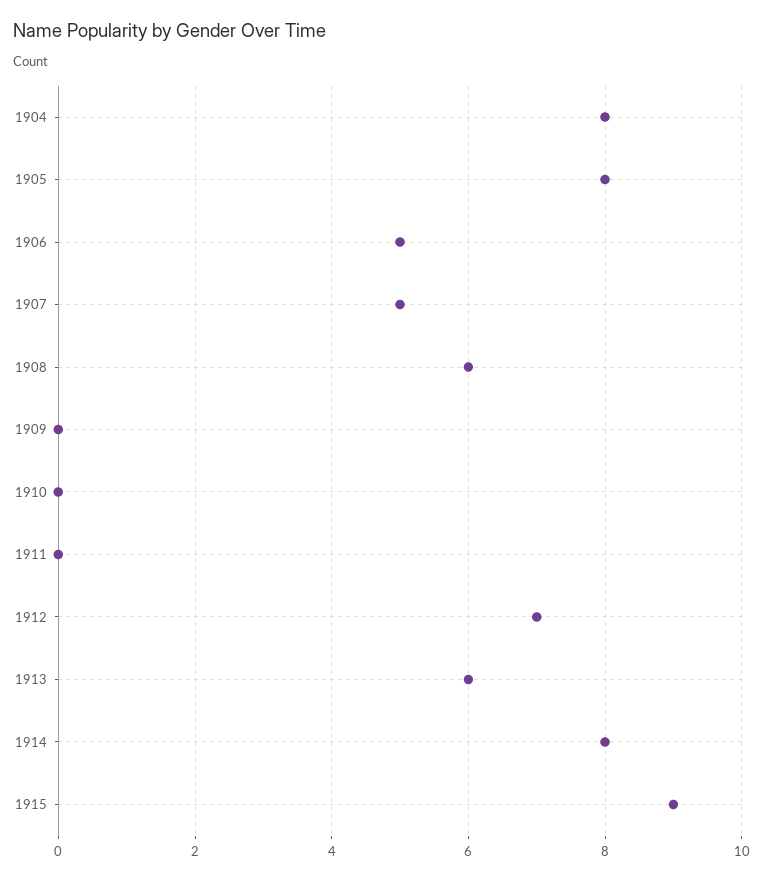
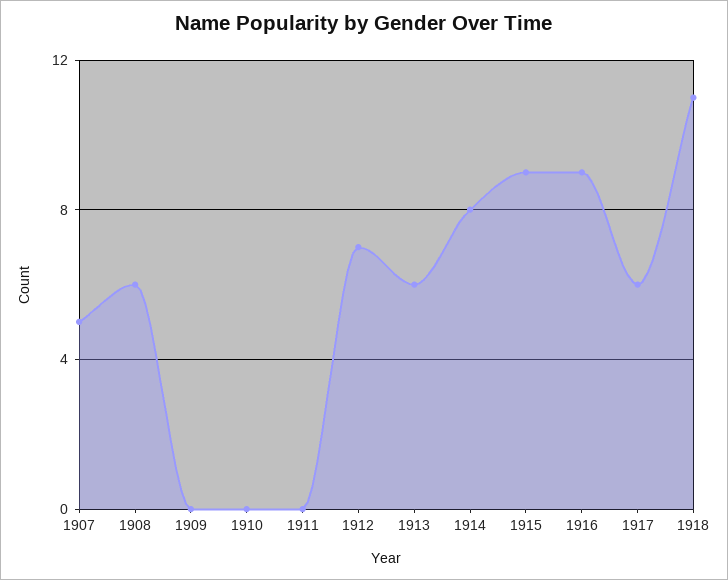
1904: 8 -> none
1905: 8 -> none
1906: 5 -> none
1916: none -> 9
1917: none -> 6
1918: none -> 11

